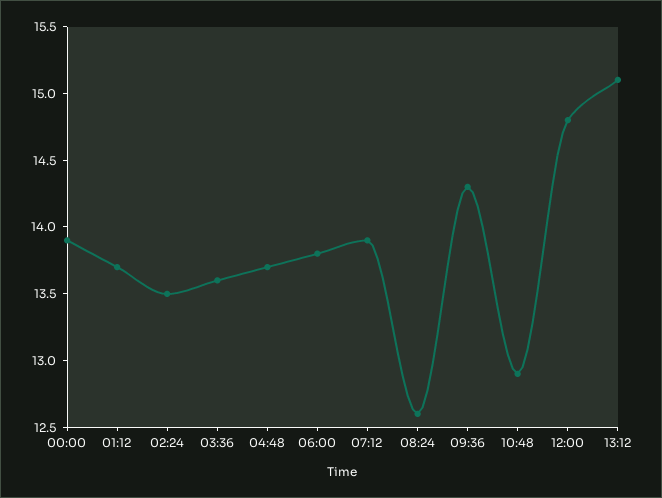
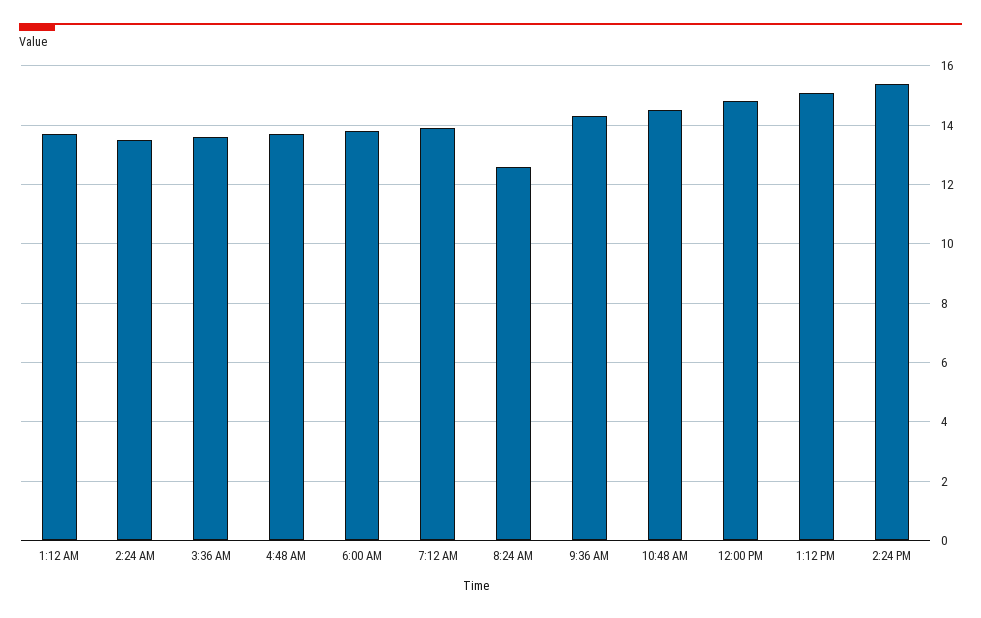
00:00: 13.9 -> none
10:48: 12.9 -> 14.5
2:24 PM: none -> 15.5

